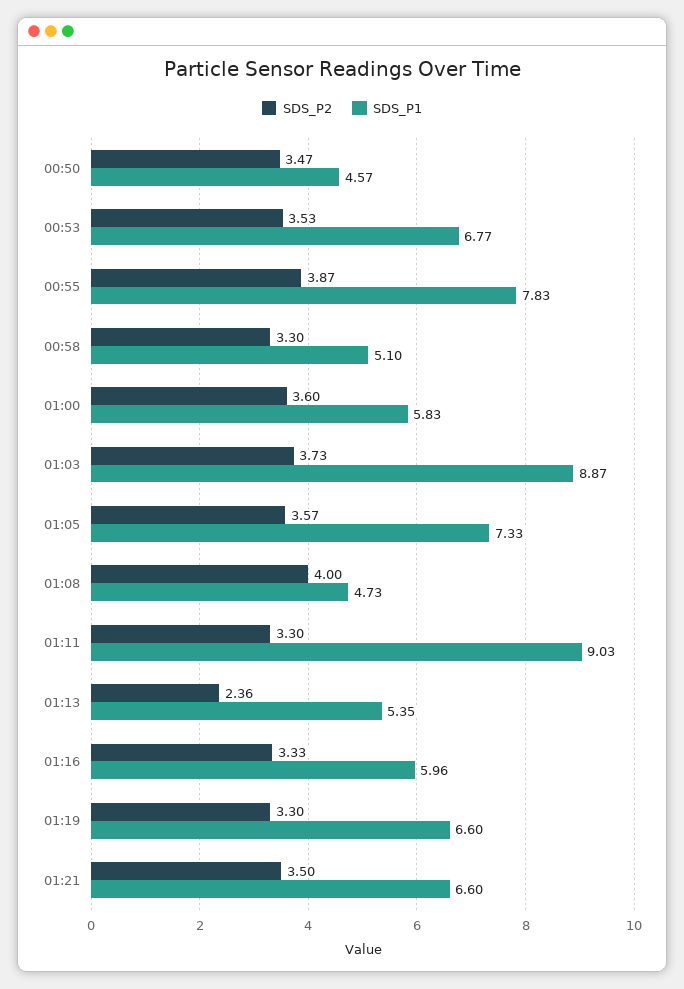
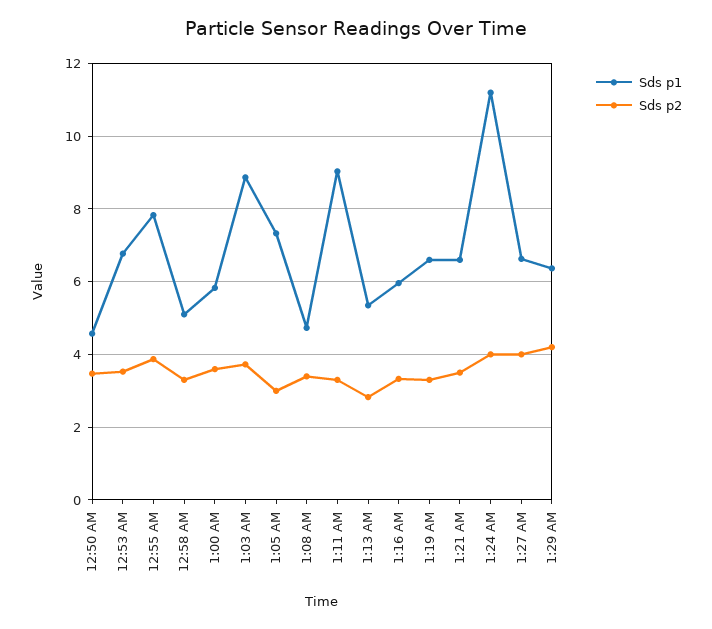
SDS_P2, 01:05: 3.57 -> 3
SDS_P2, 01:08: 4 -> 3.4
SDS_P2, 01:13: 2.36 -> 2.8
SDS_P1, 1:24 AM: none -> 11.2
SDS_P2, 1:24 AM: none -> 4
SDS_P1, 1:27 AM: none -> 6.6
SDS_P2, 1:27 AM: none -> 4
SDS_P1, 1:29 AM: none -> 6.4
SDS_P2, 1:29 AM: none -> 4.2

